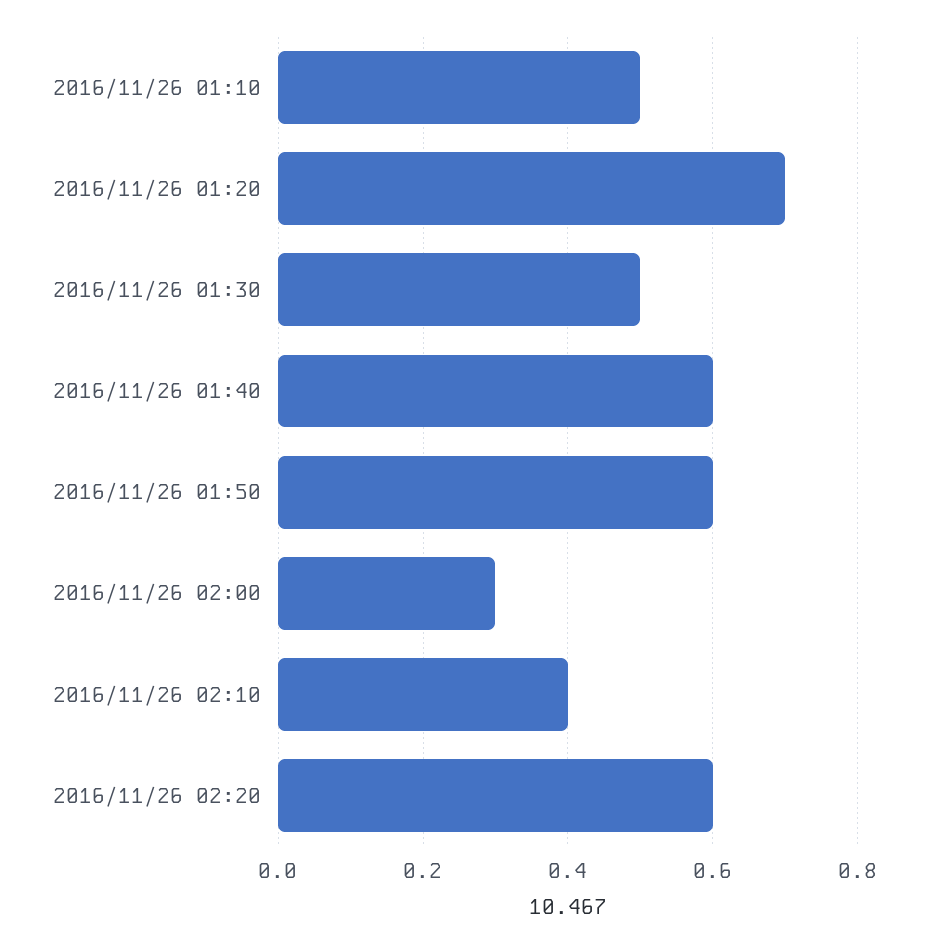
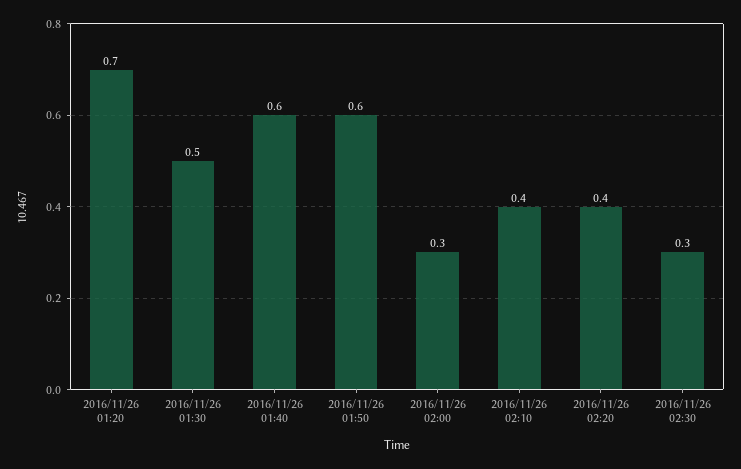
2016/11/26 01:10: 0.5 -> none
2016/11/26 02:20: 0.6 -> 0.4
2016/11/26 02:30: none -> 0.3

